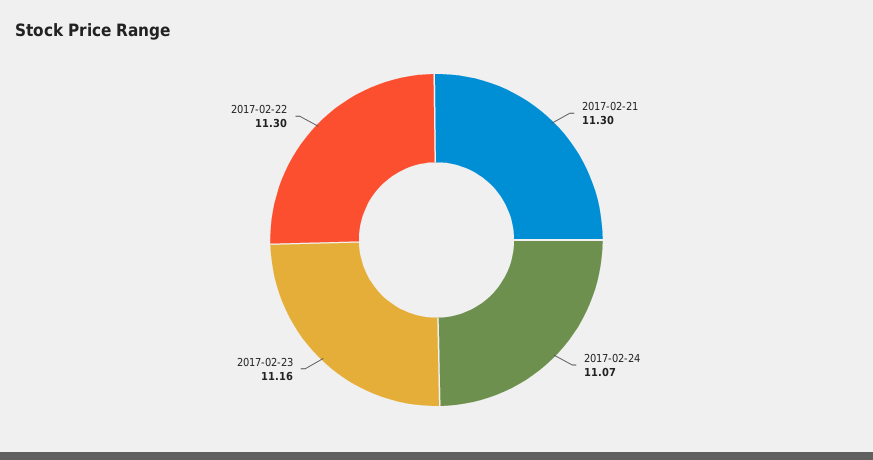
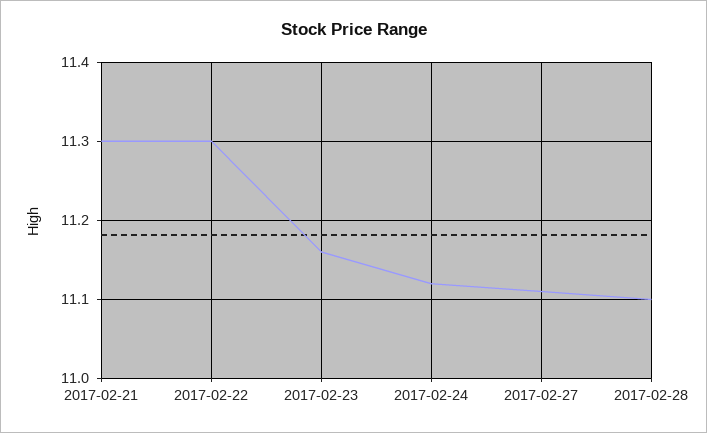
2017-02-24: 11.07 -> 11.12
2017-02-27: none -> 11.11
2017-02-28: none -> 11.1

